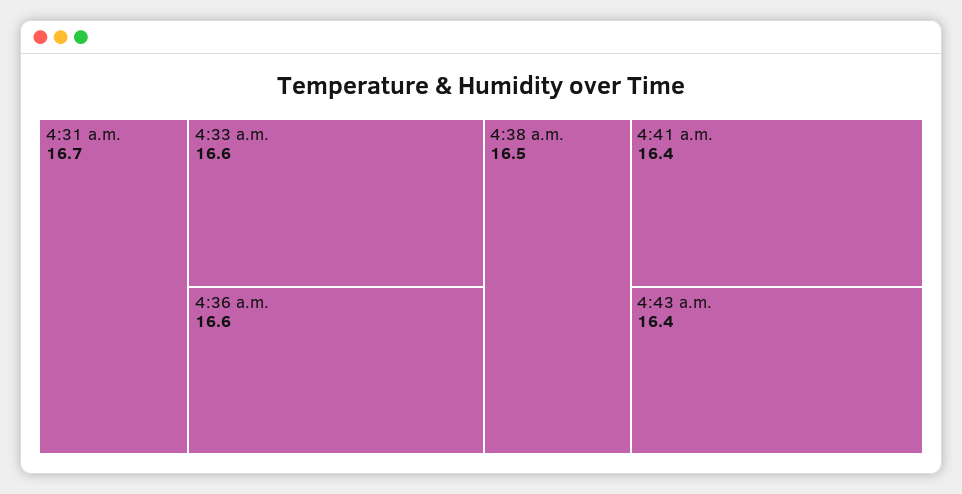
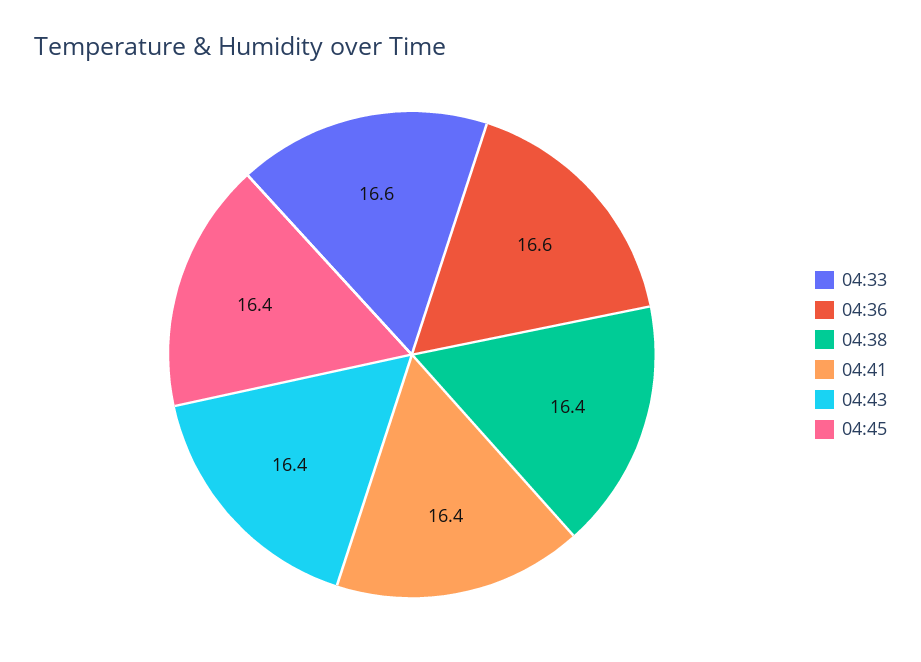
4:31 a.m.: 16.7 -> none
4:38 a.m.: 16.5 -> 16.4
04:45: none -> 16.4

